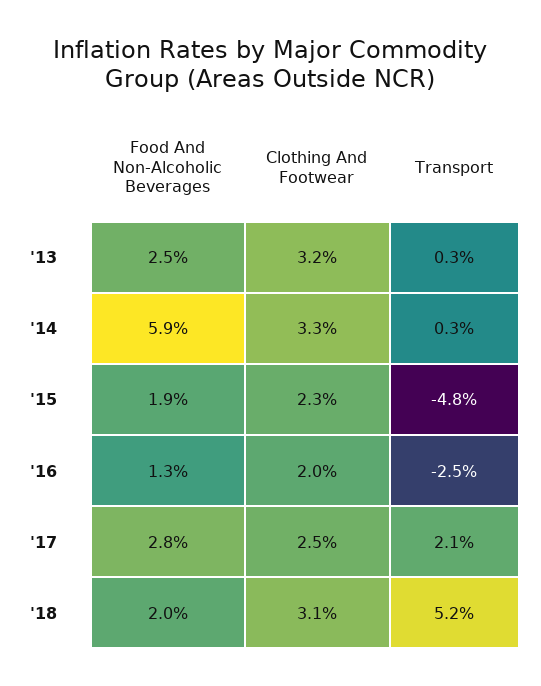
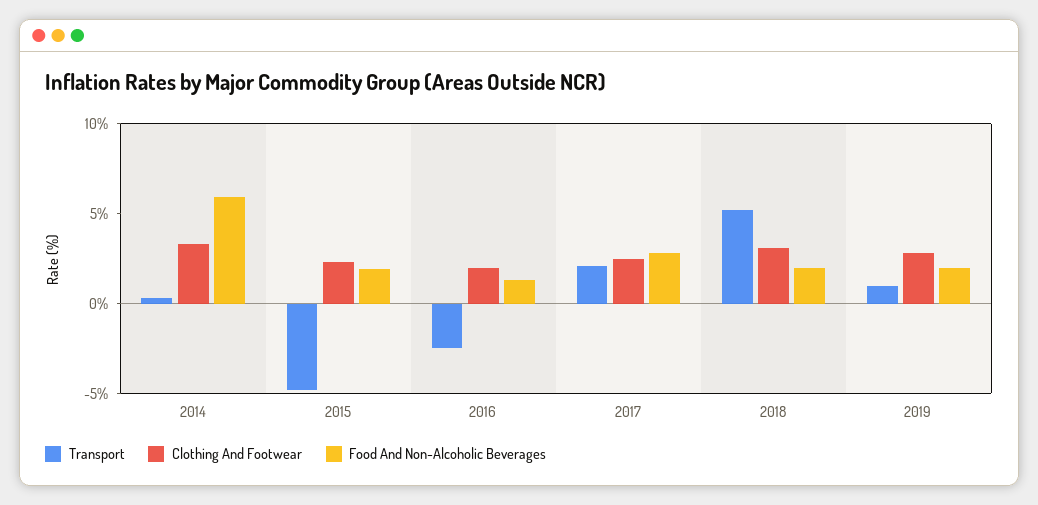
Food And Non-Alcoholic Beverages, '13: 2.5 -> none
Clothing And Footwear, '13: 3.2 -> none
Transport, '13: 0.3 -> none
Transport, 2019: none -> 1
Clothing And Footwear, 2019: none -> 3
Food And Non-Alcoholic Beverages, 2019: none -> 2

